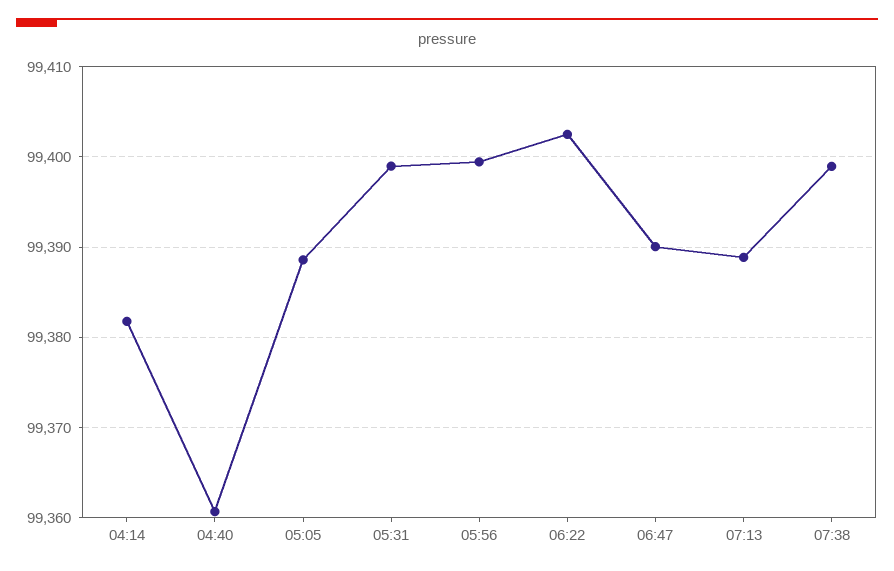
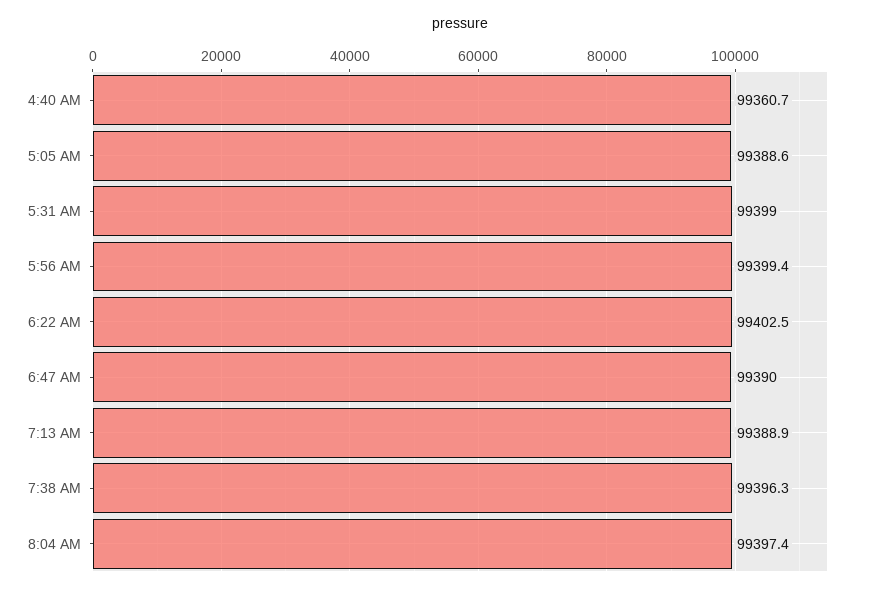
04:14: 99382 -> none
07:38: 99399 -> 99396.3
8:04 AM: none -> 99397.4

